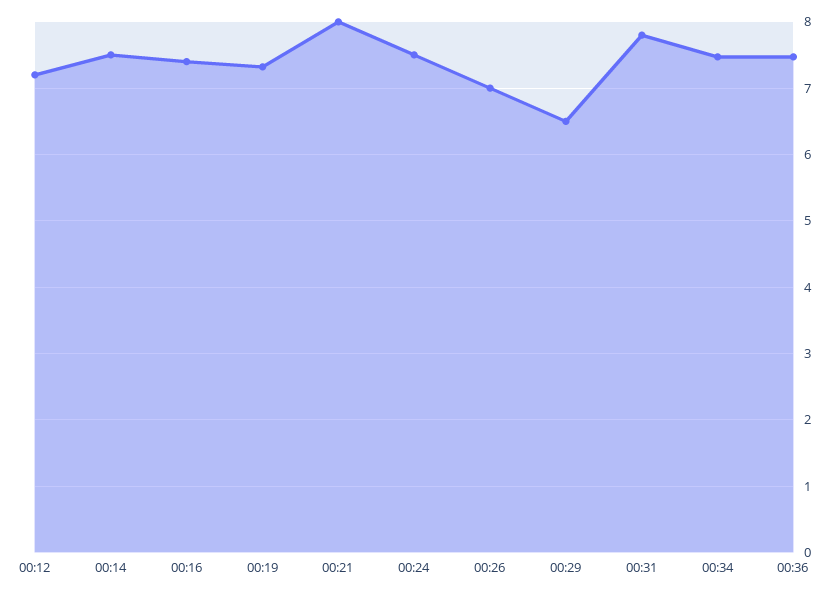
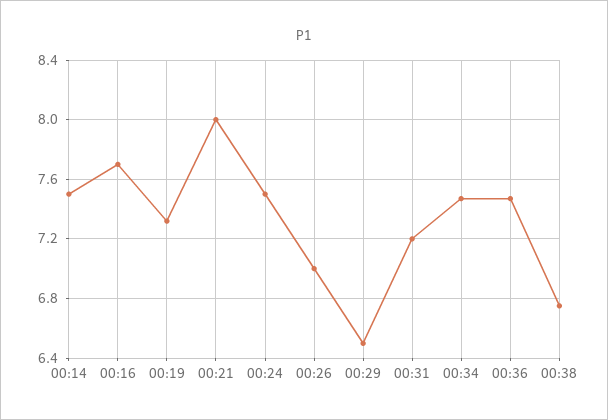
00:12: 7.2 -> none
00:16: 7.4 -> 7.7
00:31: 7.8 -> 7.2
00:38: none -> 6.75

